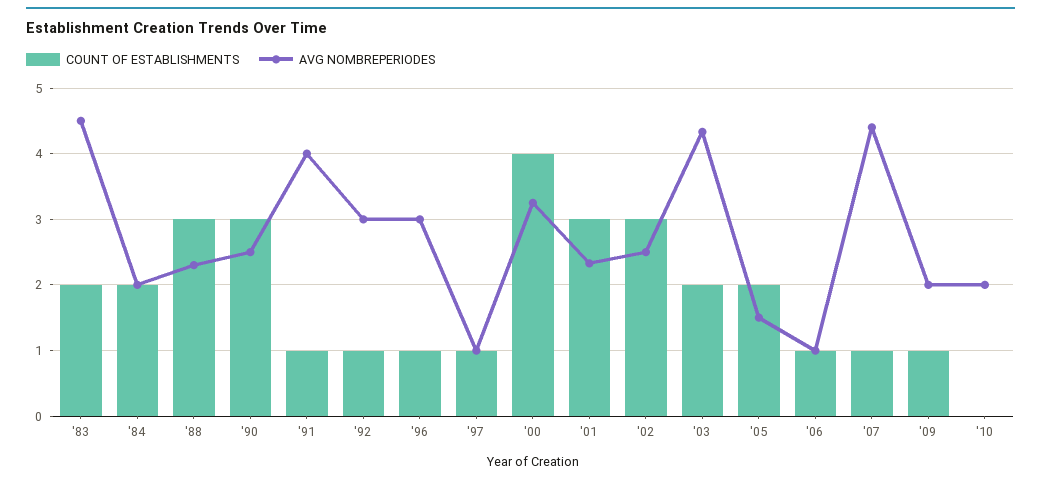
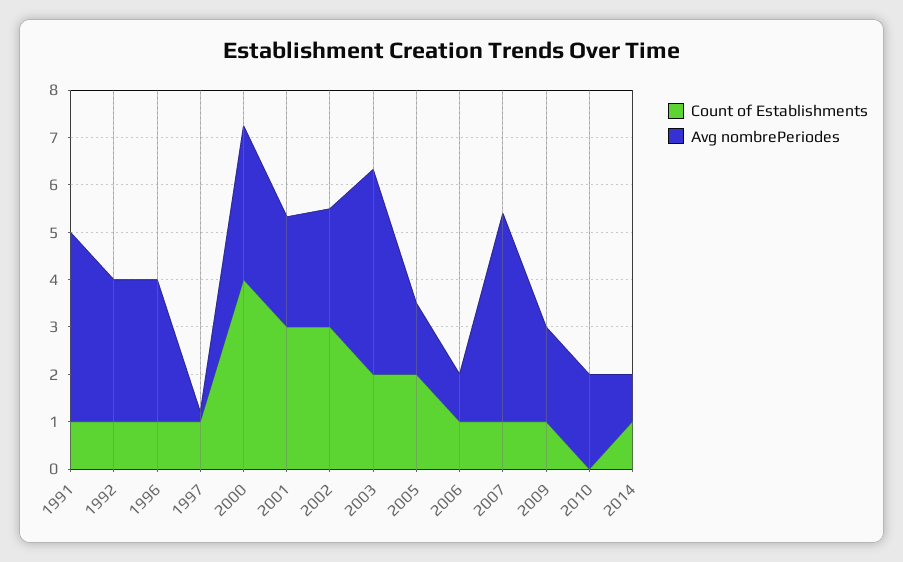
COUNT OF ESTABLISHMENTS, '83: 2 -> none
AVG NOMBREPERIODES, '83: 4.5 -> none
COUNT OF ESTABLISHMENTS, '84: 2 -> none
AVG NOMBREPERIODES, '84: 2 -> none
COUNT OF ESTABLISHMENTS, '88: 3 -> none
AVG NOMBREPERIODES, '88: 2.3 -> none
COUNT OF ESTABLISHMENTS, '90: 3 -> none
AVG NOMBREPERIODES, '90: 2.5 -> none
AVG NOMBREPERIODES, '97: 1 -> 0.2
COUNT OF ESTABLISHMENTS, 2014: none -> 1
AVG NOMBREPERIODES, 2014: none -> 1

